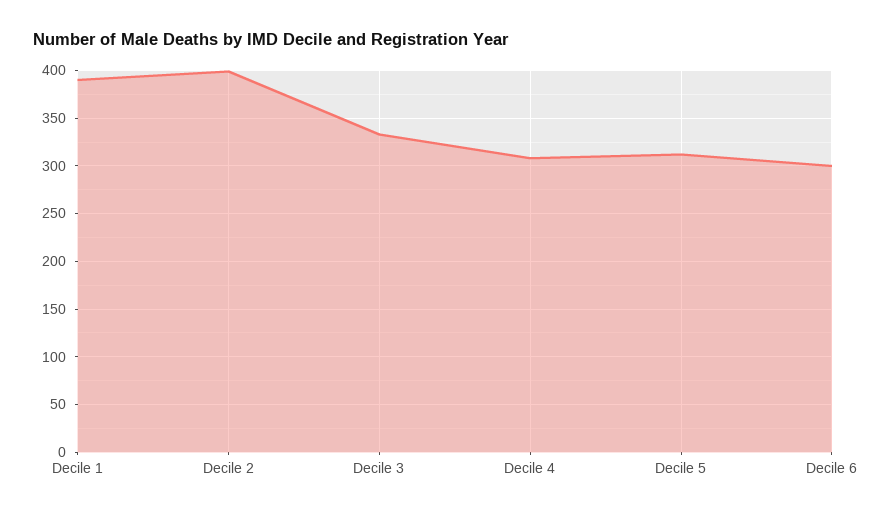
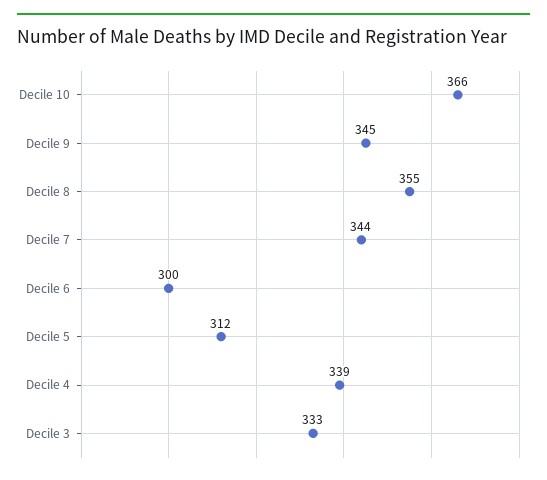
Decile 1: 390 -> none
Decile 2: 400 -> none
Decile 4: 310 -> 339
Decile 10: none -> 366
Decile 9: none -> 345
Decile 8: none -> 355
Decile 7: none -> 344

